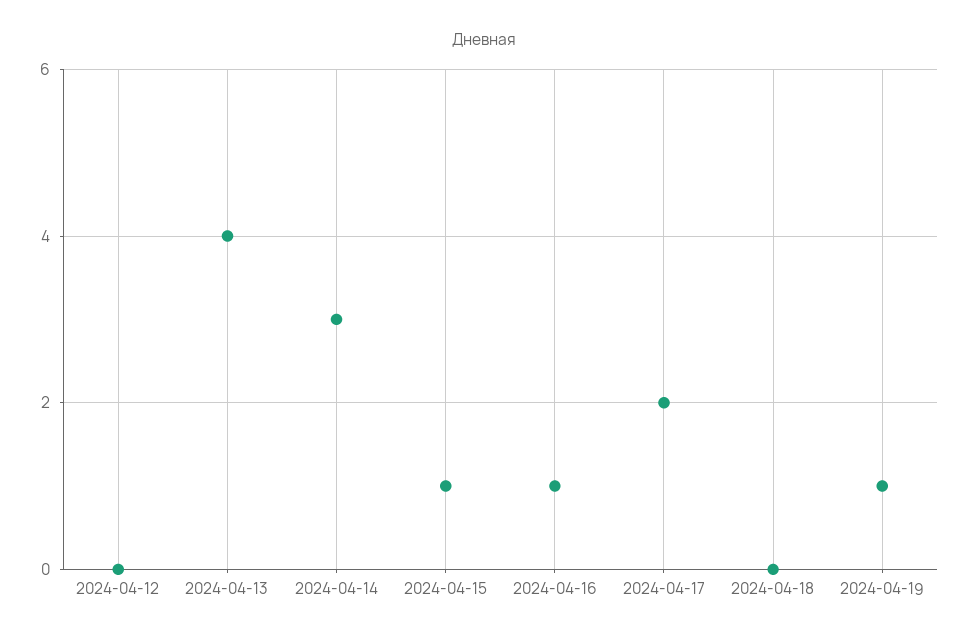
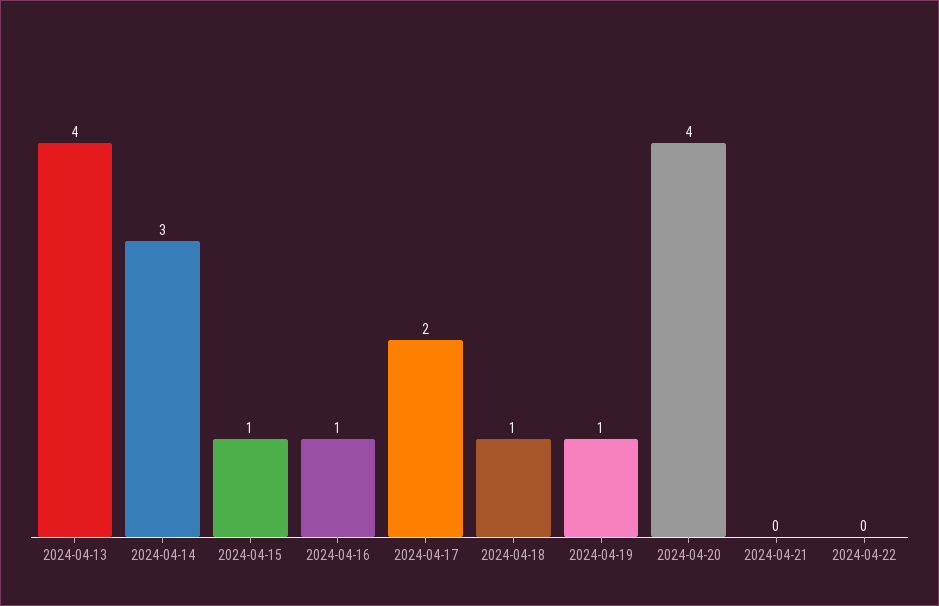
2024-04-12: 0 -> none
2024-04-18: 0 -> 1
2024-04-20: none -> 4
2024-04-21: none -> 0
2024-04-22: none -> 0

